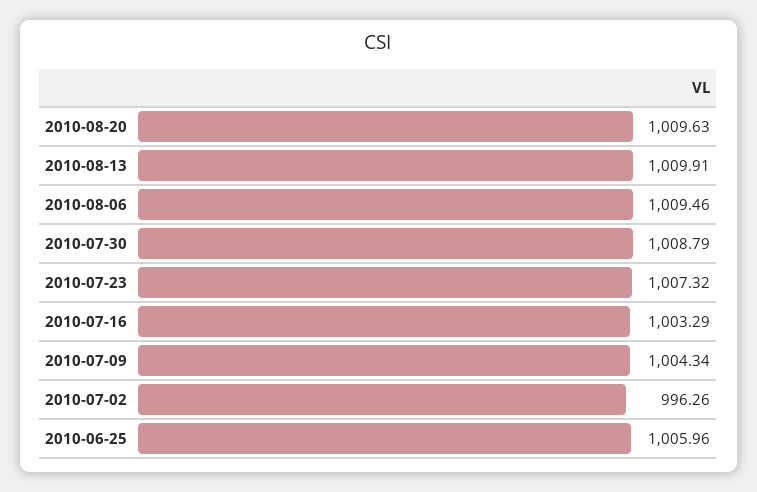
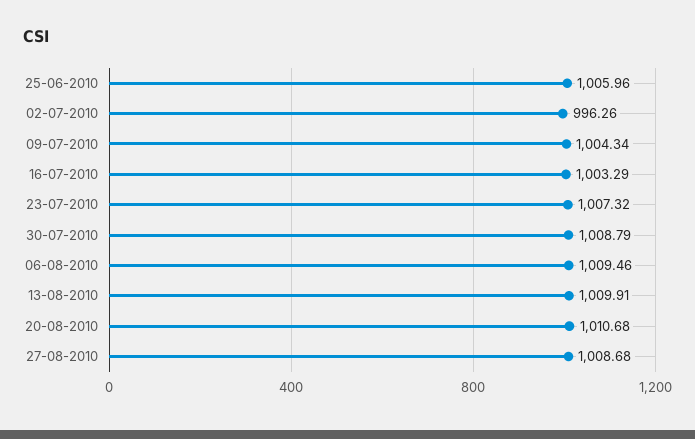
2010-08-20: 1009.63 -> 1010.68
27-08-2010: none -> 1008.68

